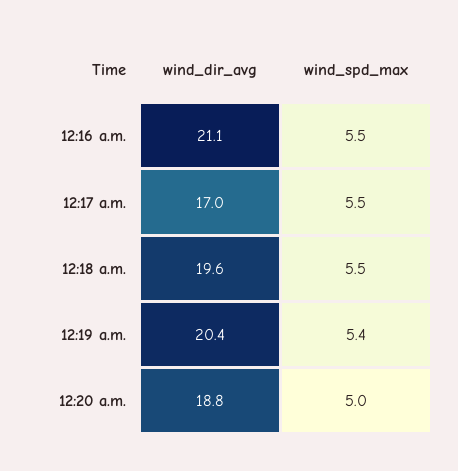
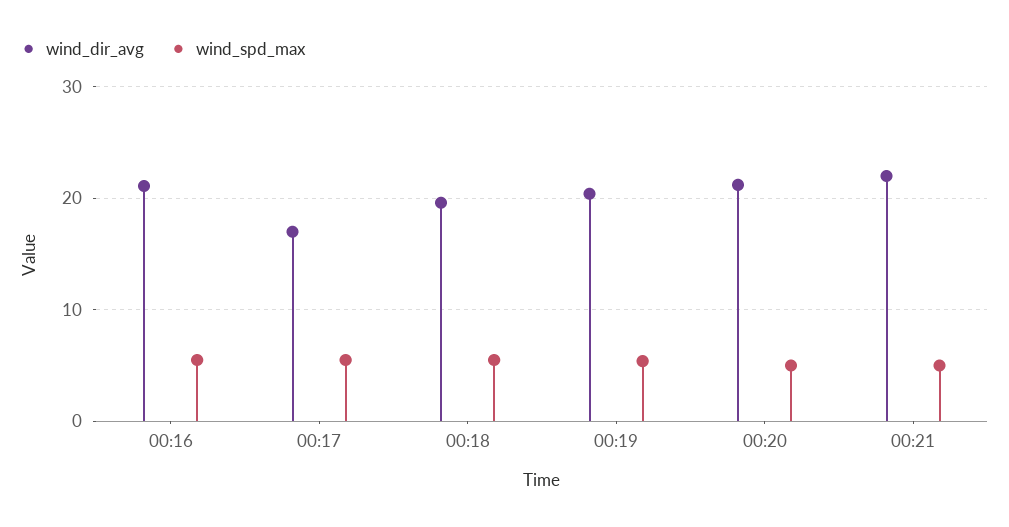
wind_dir_avg, 12:20 a.m.: 18.8 -> 21
wind_dir_avg, 00:21: none -> 22
wind_spd_max, 00:21: none -> 5

